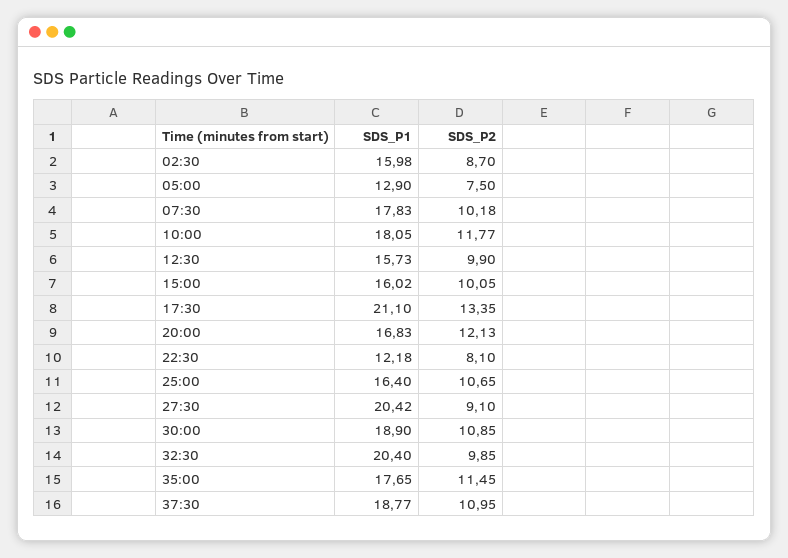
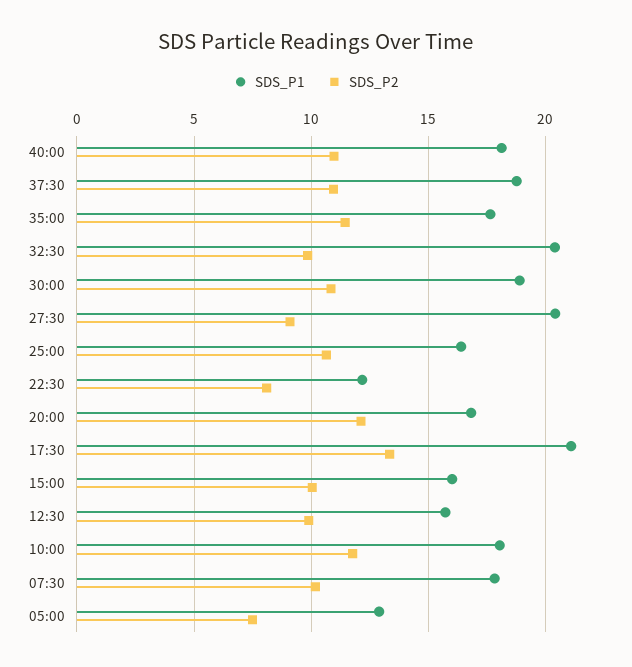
SDS_P1, 02:30: 15.98 -> none
SDS_P2, 02:30: 8.7 -> none
SDS_P1, 40:00: none -> 18
SDS_P2, 40:00: none -> 11

